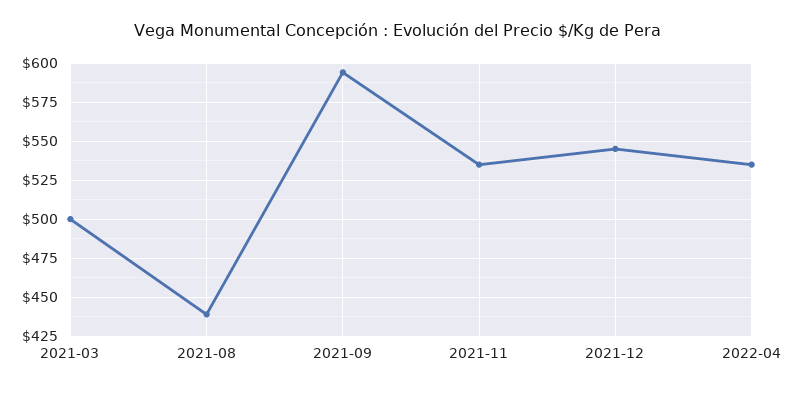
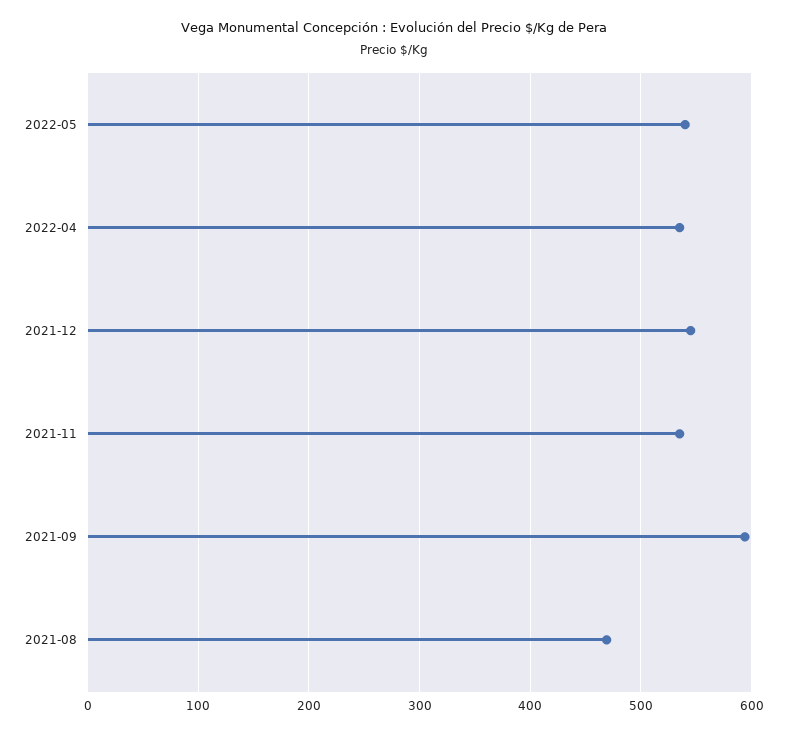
2021-03: 500 -> none
2021-08: 440 -> 470
2022-05: none -> 540

